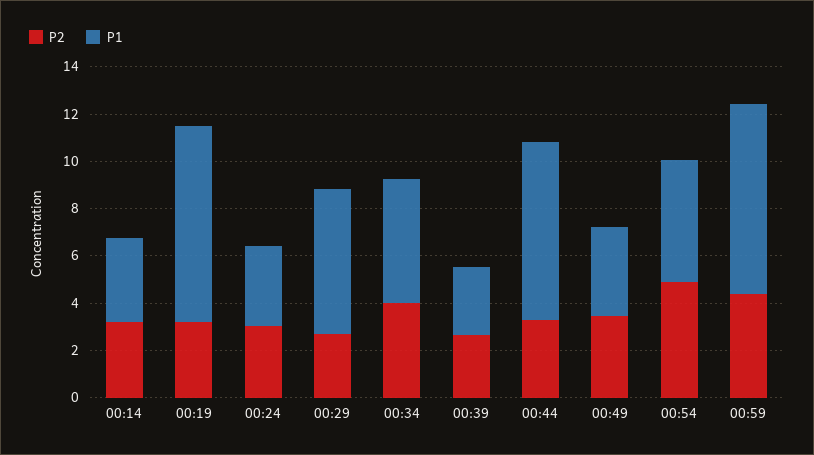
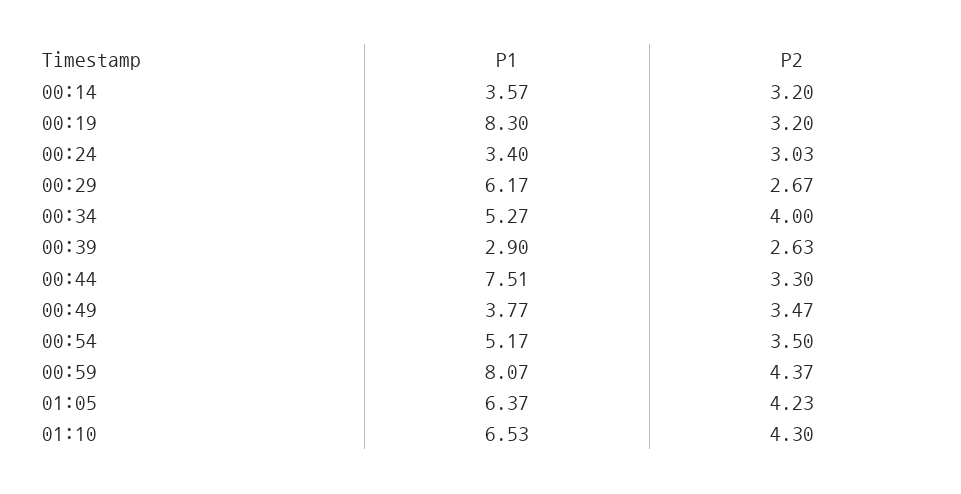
P2, 00:54: 5 -> 3.5
P1, 01:05: none -> 6.37
P2, 01:05: none -> 4.23
P1, 01:10: none -> 6.53
P2, 01:10: none -> 4.3

